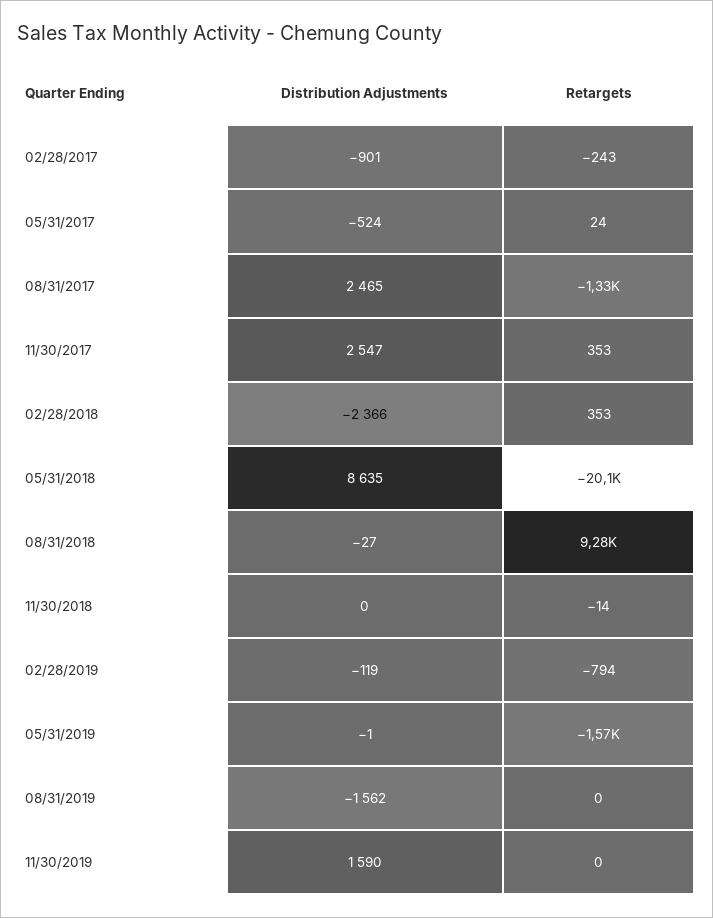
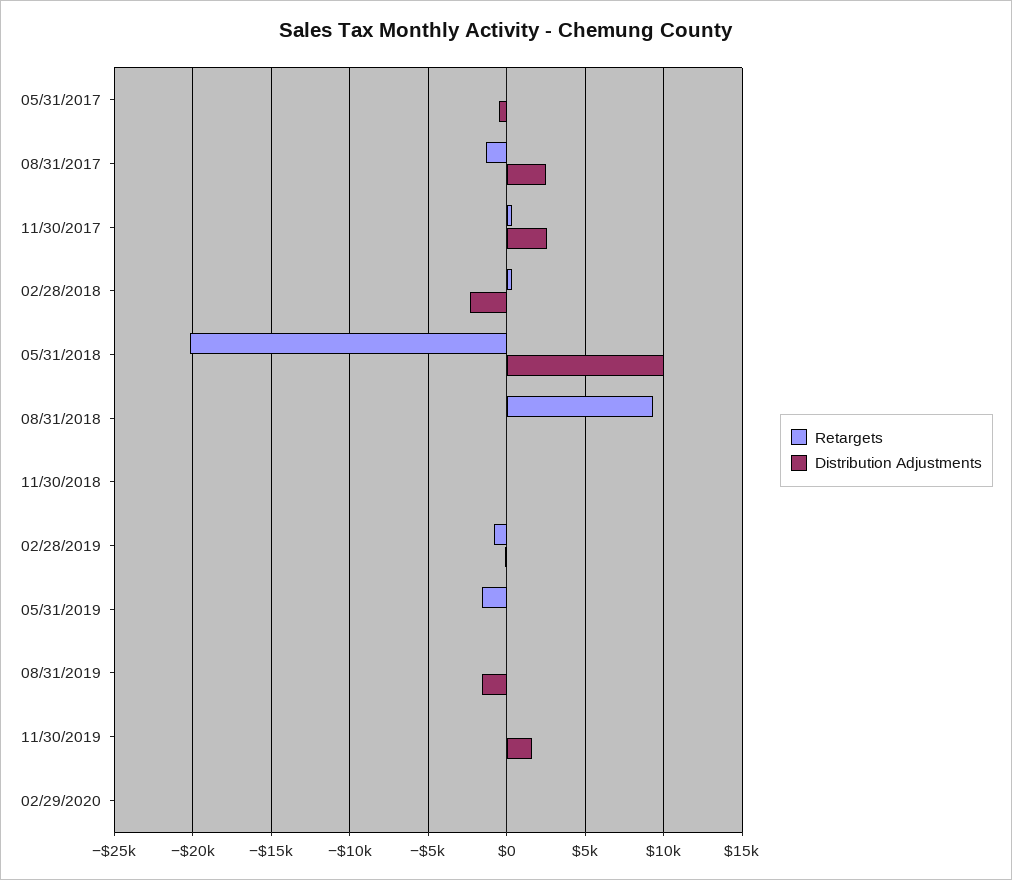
Distribution Adjustments, 02/28/2017: -901 -> none
Retargets, 02/28/2017: -243 -> none
Distribution Adjustments, 05/31/2018: 8635 -> 10000
Retargets, 02/29/2020: none -> 0
Distribution Adjustments, 02/29/2020: none -> 0

